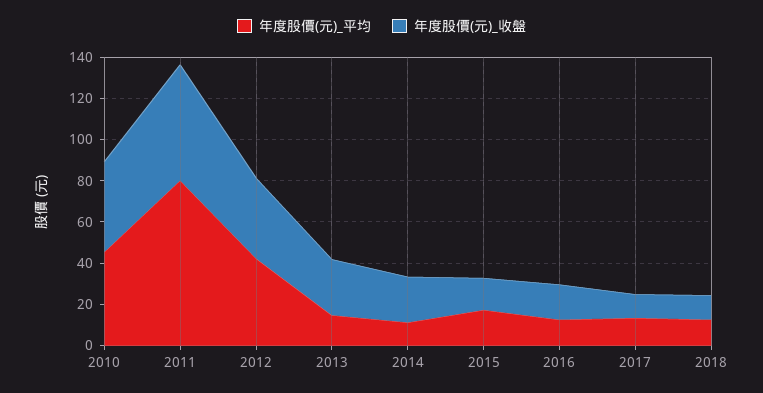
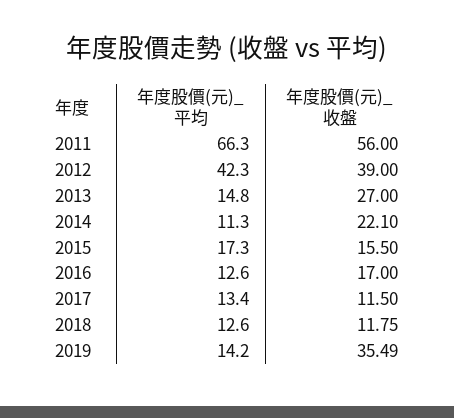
年度股價(元)_平均, 2010: 45 -> none
年度股價(元)_收盤, 2010: 45 -> none
年度股價(元)_平均, 2011: 80 -> 66.3
年度股價(元)_平均, 2019: none -> 14.2
年度股價(元)_收盤, 2019: none -> 35.49

